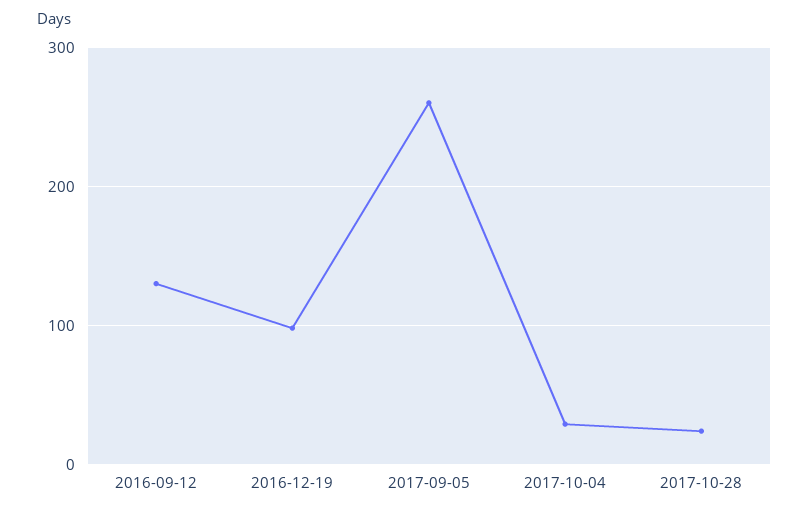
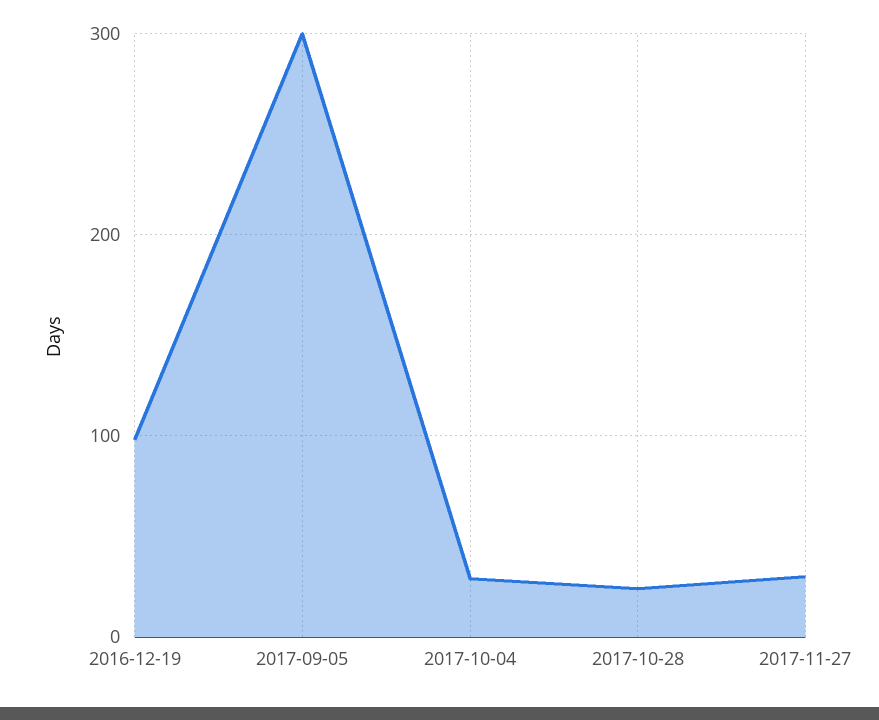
2016-09-12: 130 -> none
2017-09-05: 260 -> 300
2017-11-27: none -> 30

